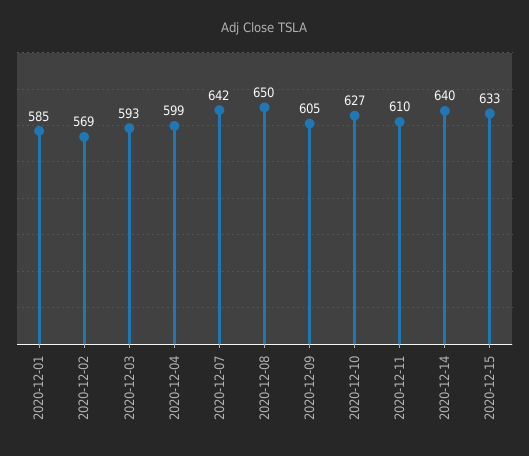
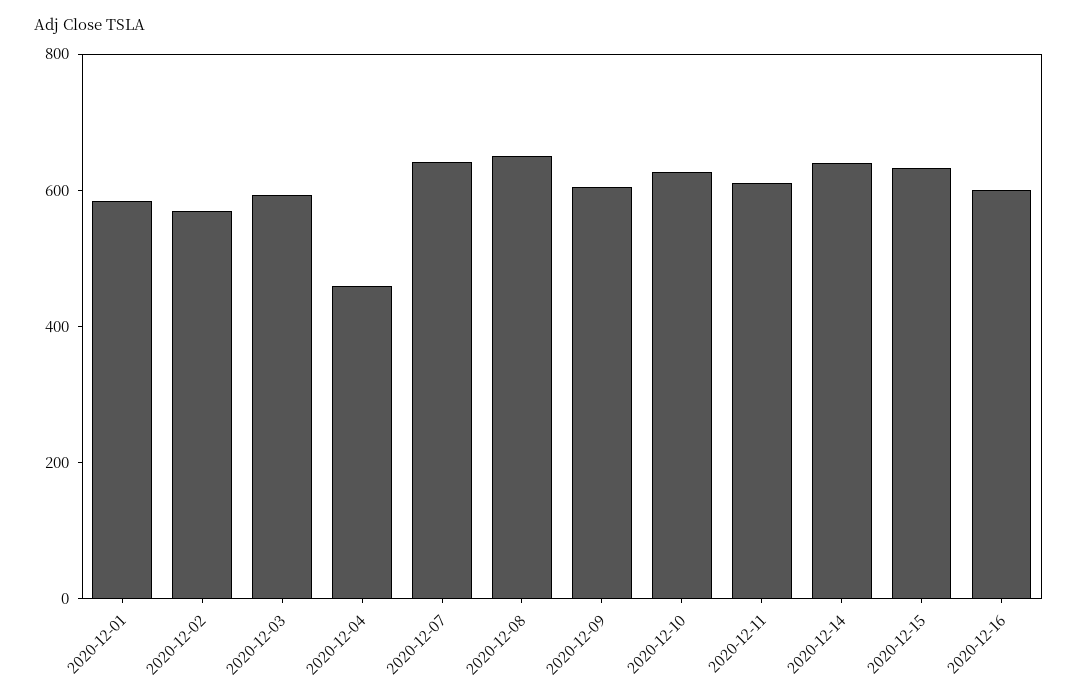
2020-12-04: 599 -> 450
2020-12-16: none -> 600

